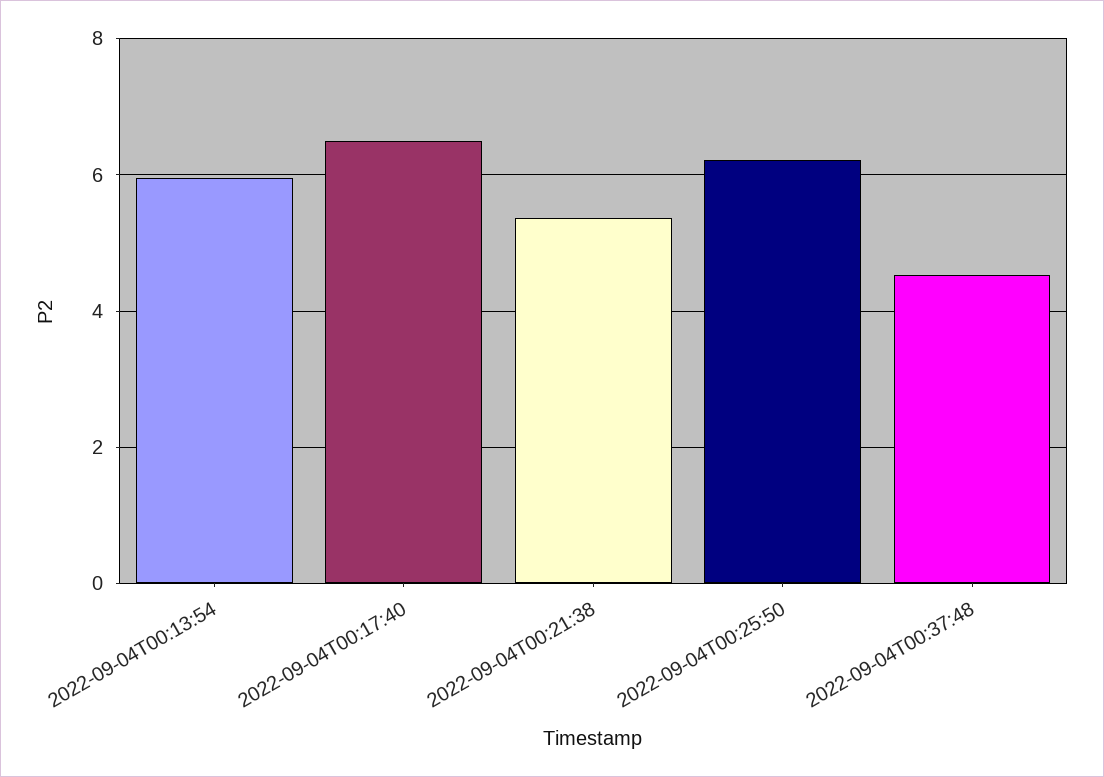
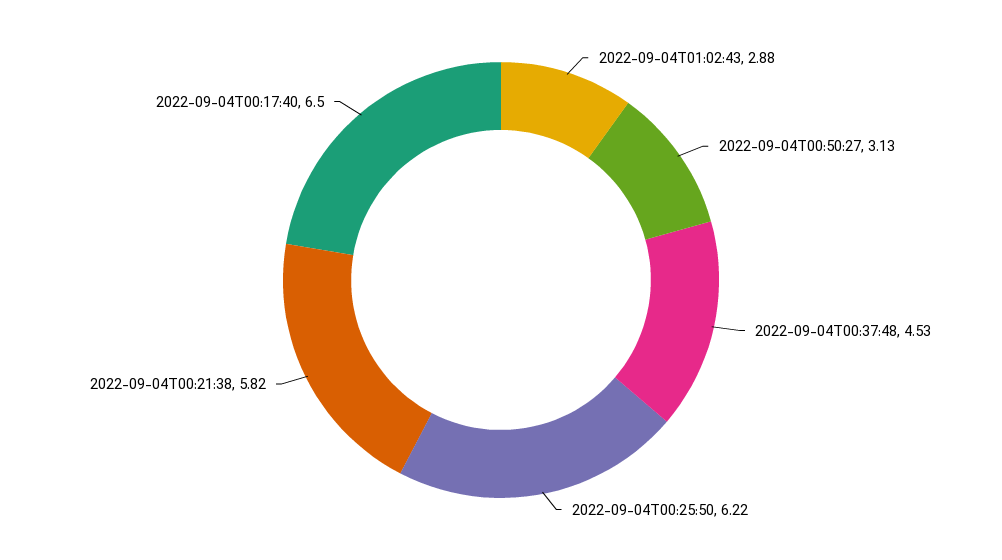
2022-09-04T00:13:54: 6 -> none
2022-09-04T00:21:38: 5.4 -> 5.82
2022-09-04T01:02:43: none -> 2.88
2022-09-04T00:50:27: none -> 3.13

